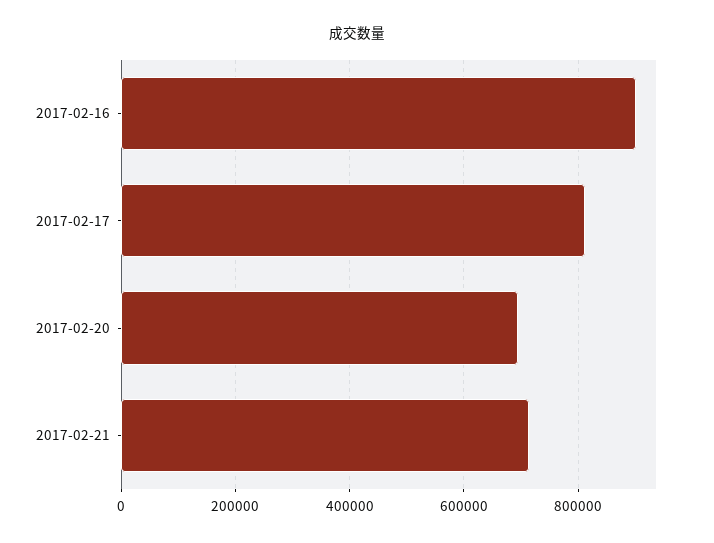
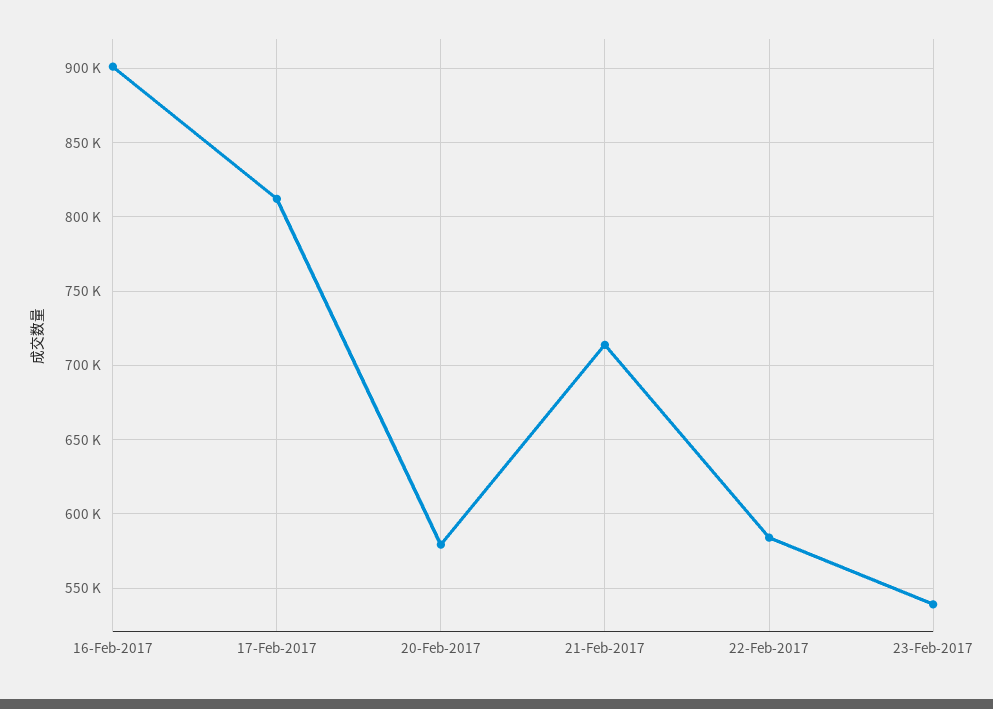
2017-02-20: 700000 -> 580000
22-Feb-2017: none -> 585000
23-Feb-2017: none -> 540000

